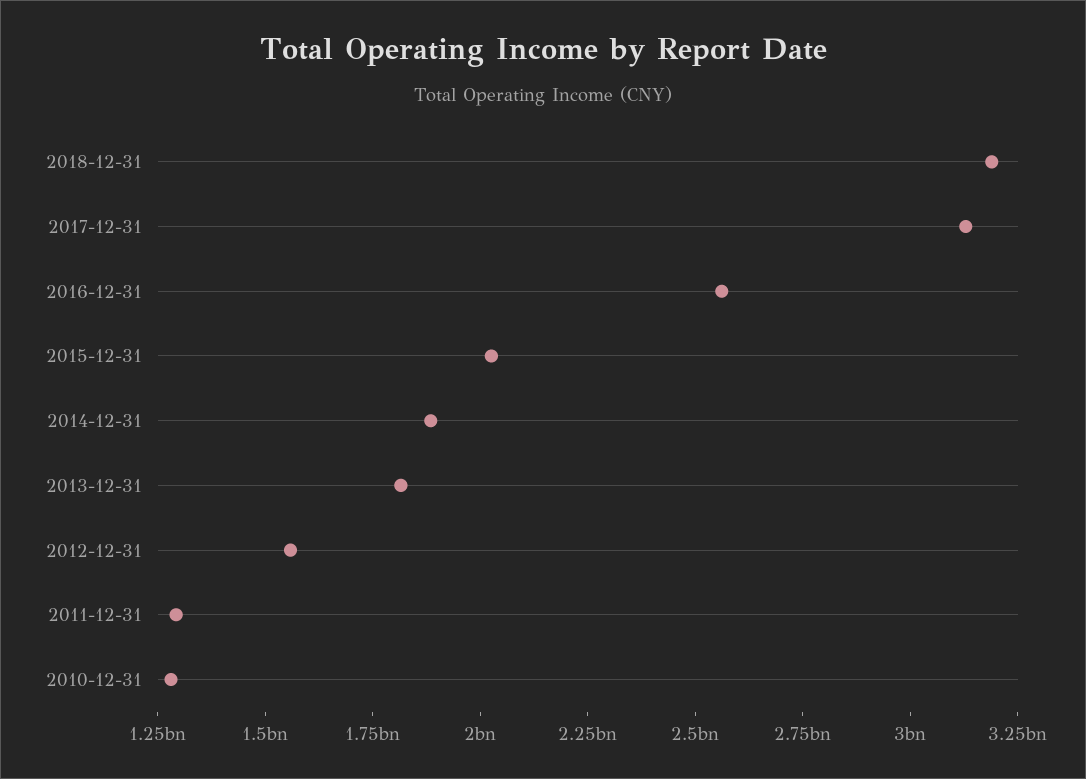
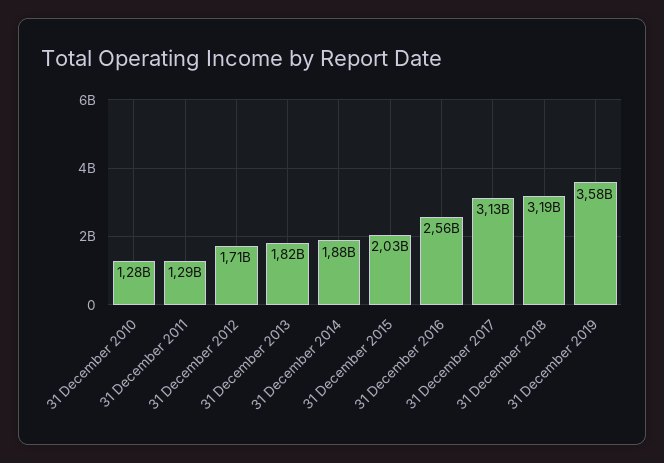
2012-12-31: 1550000000 -> 1710000000
31 December 2019: none -> 3580000000

